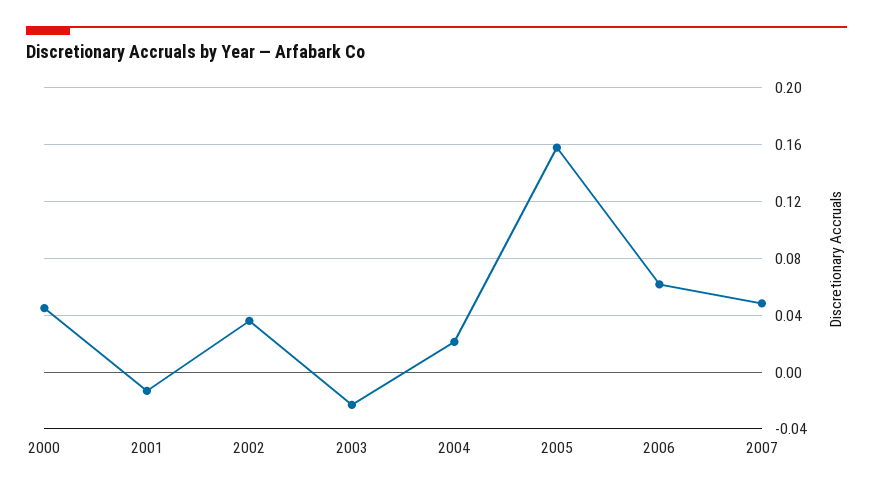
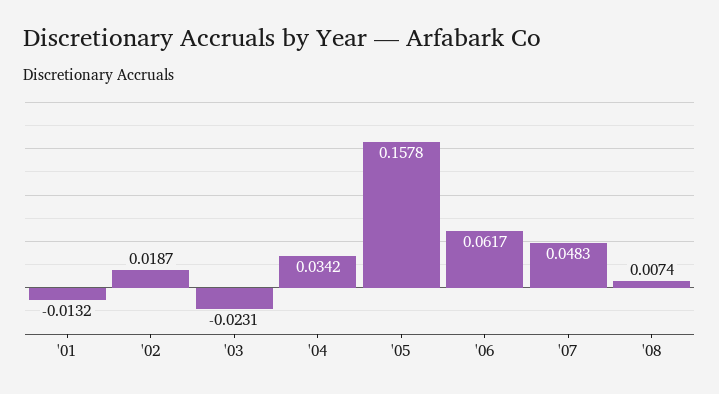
2000: 0.045 -> none
2002: 0.035 -> 0.0187
2004: 0.02 -> 0.0342
'08: none -> 0.0074

